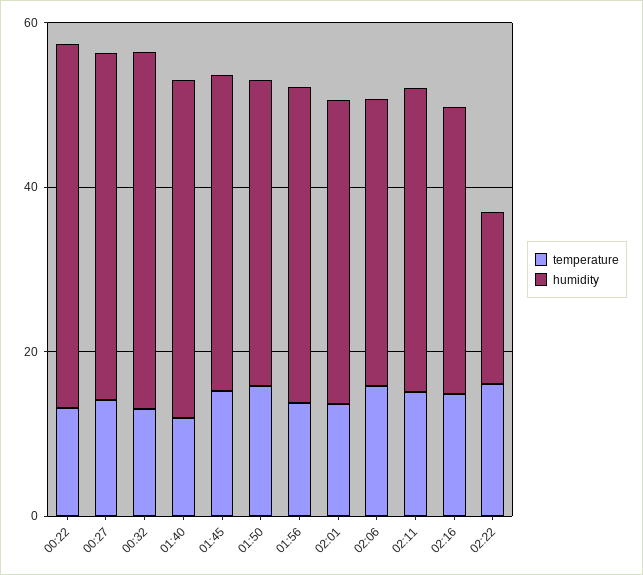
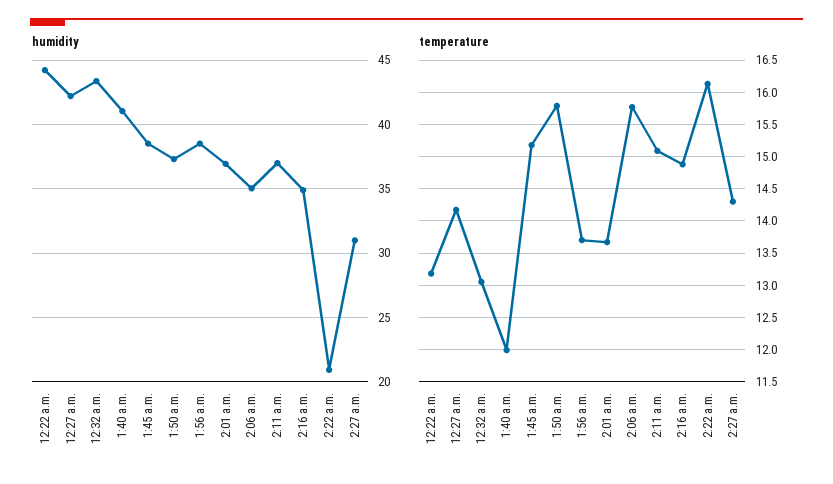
humidity, 2:27 a.m.: none -> 31
temperature, 2:27 a.m.: none -> 14.3

